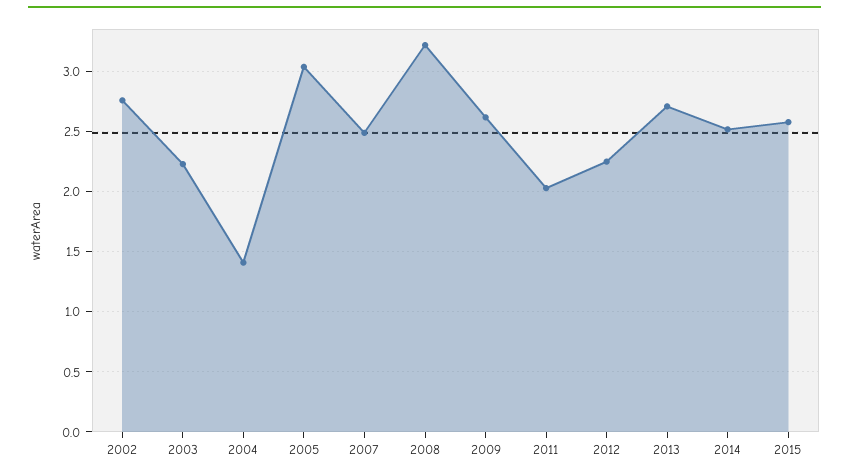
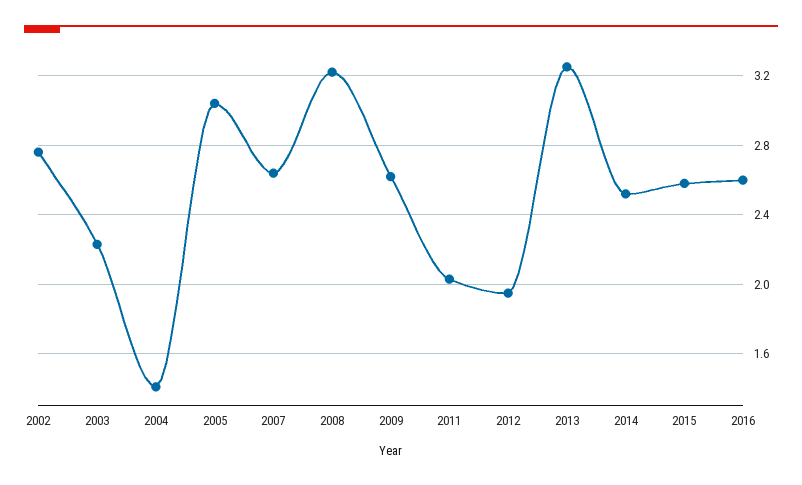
2007: 2.5 -> 2.65
2012: 2.25 -> 1.95
2013: 2.7 -> 3.25
2016: none -> 2.6

